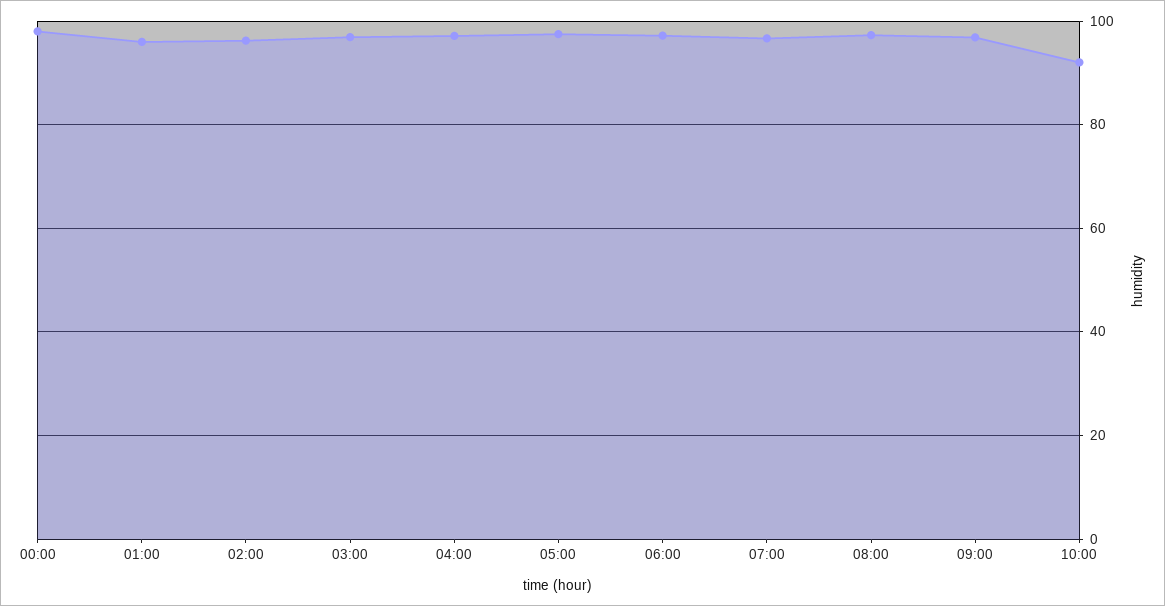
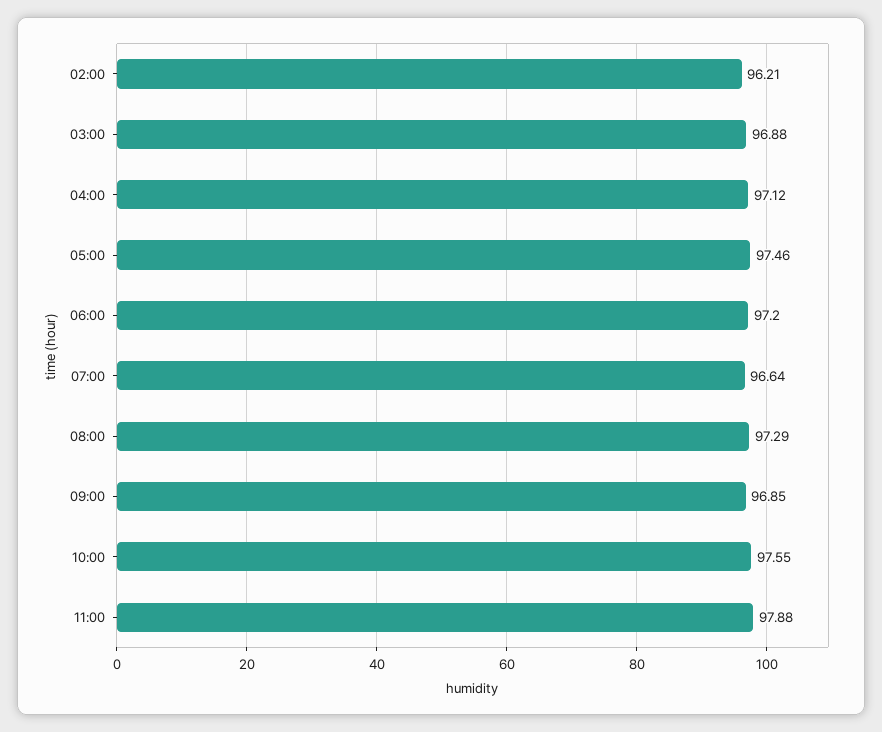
00:00: 98 -> none
01:00: 96 -> none
10:00: 92 -> 97.55
11:00: none -> 97.88

